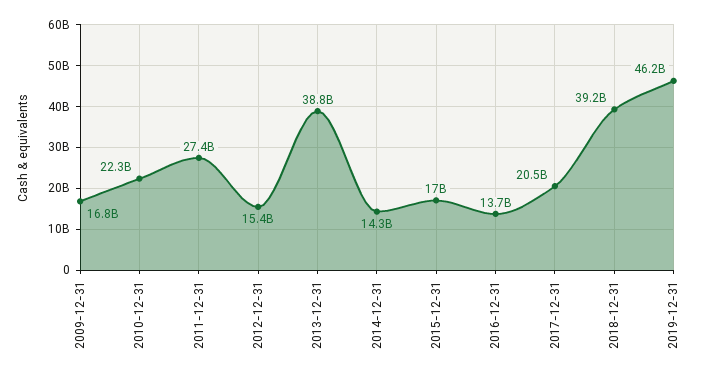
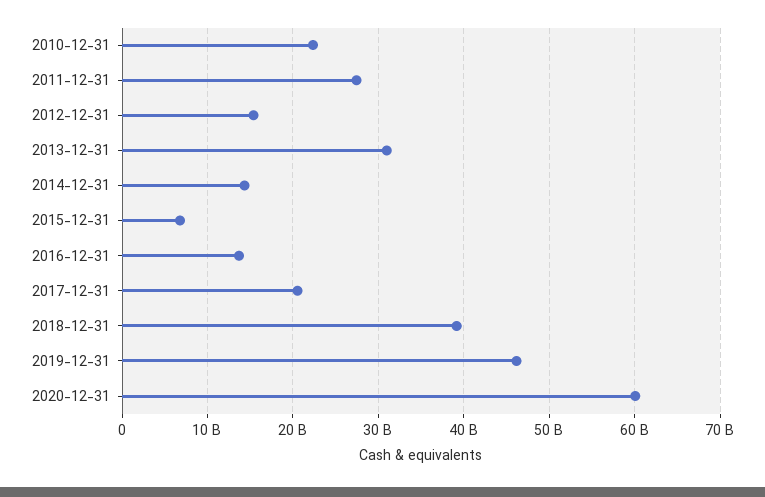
2009-12-31: 16800000000 -> none
2013-12-31: 38800000000 -> 31000000000
2015-12-31: 17000000000 -> 7000000000
2020-12-31: none -> 60000000000

